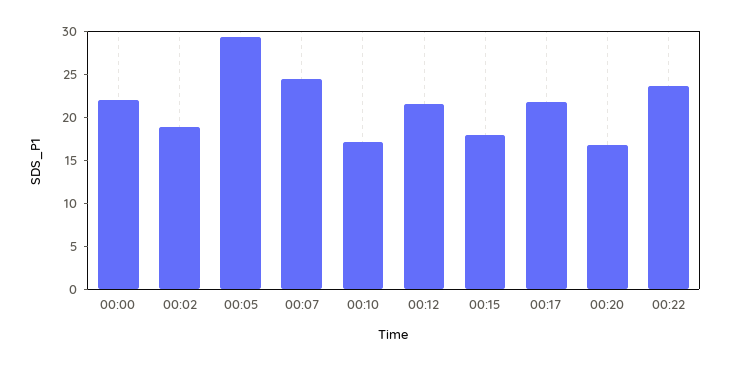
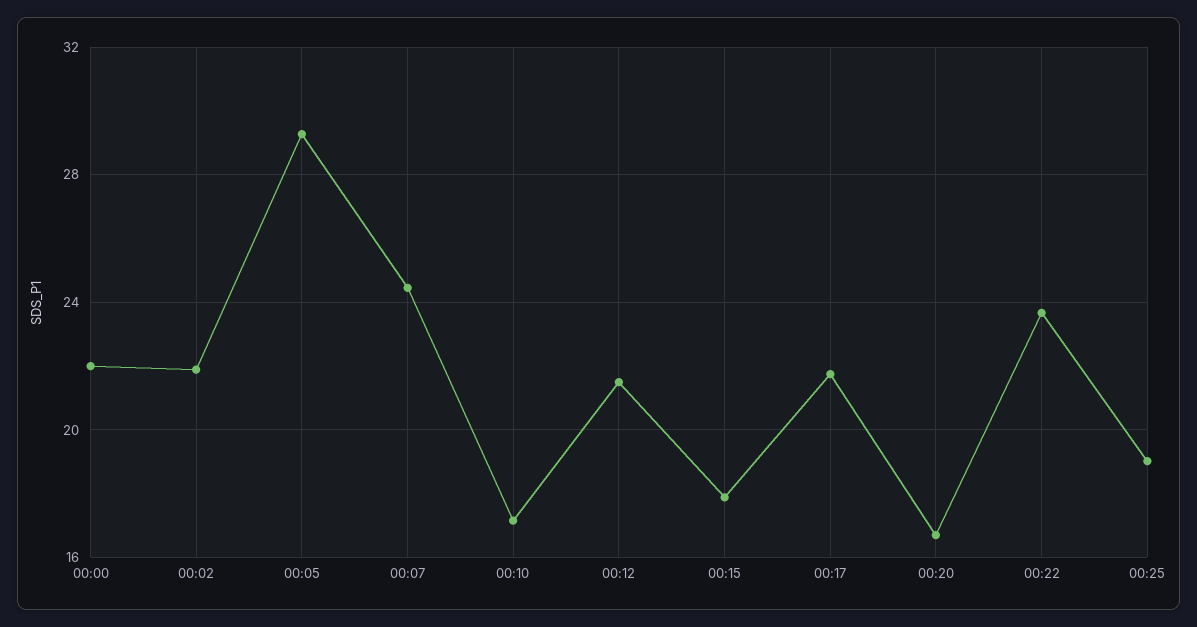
00:02: 19 -> 22
00:25: none -> 19

